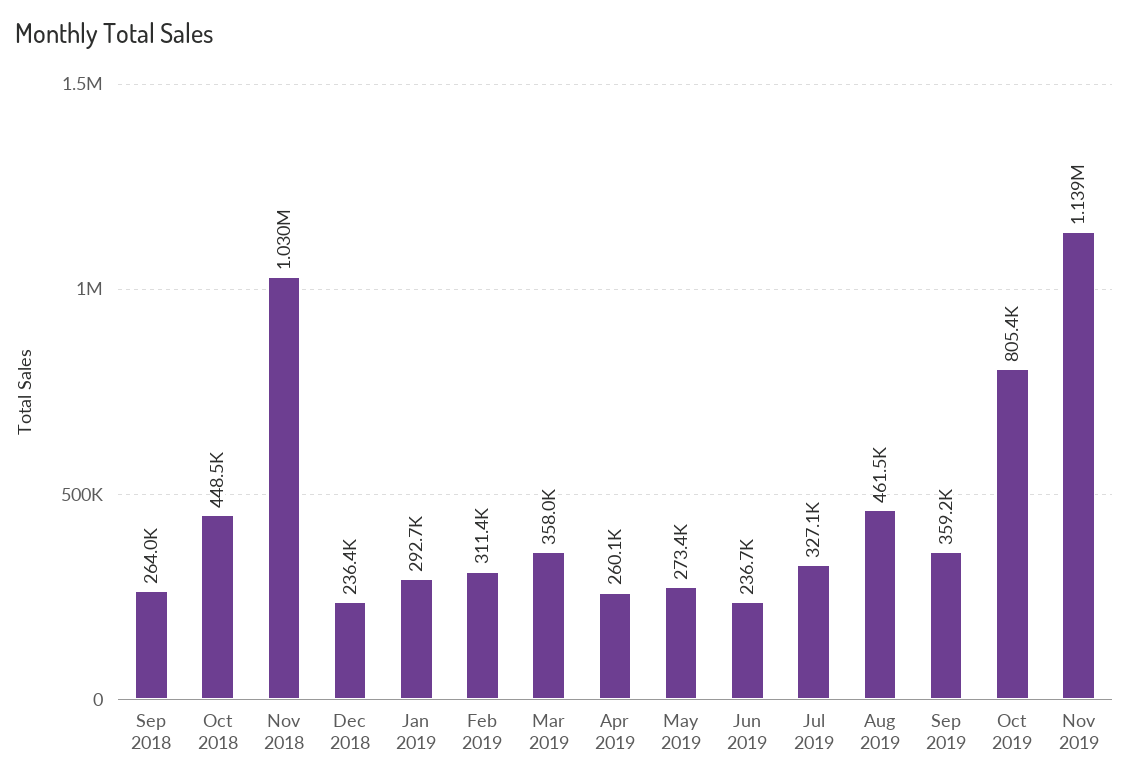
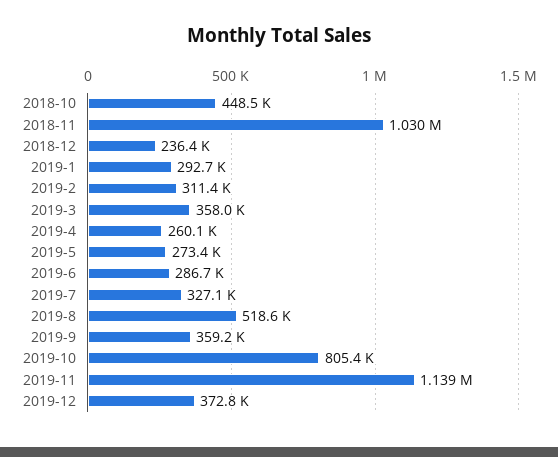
Sep 2018: 264000 -> none
Jun 2019: 236700 -> 286700
Aug 2019: 461500 -> 518600
2019-12: none -> 372800

